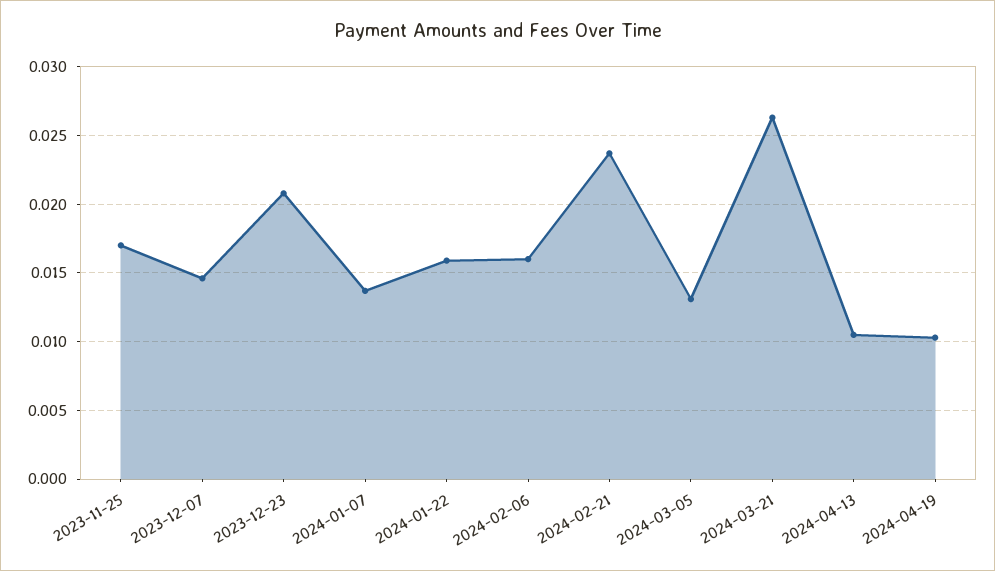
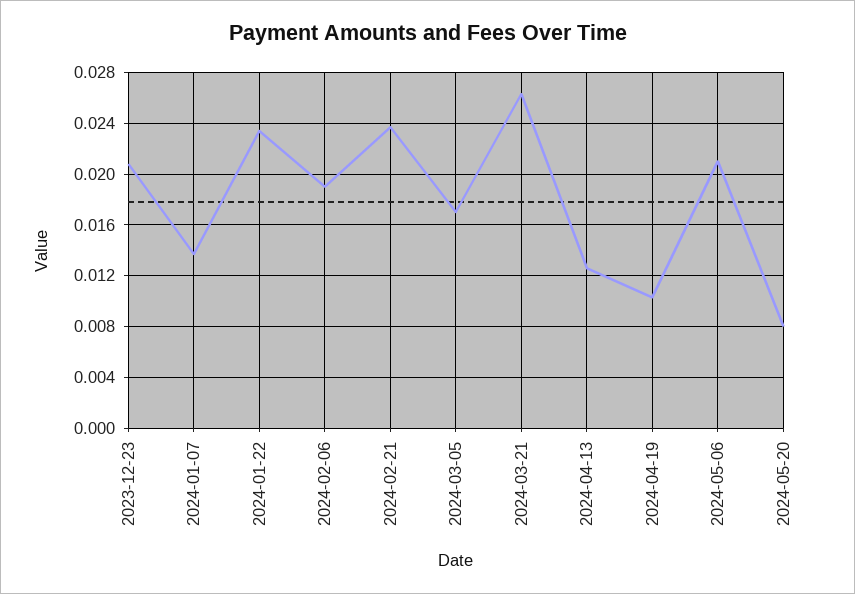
2023-11-25: 0.017 -> none
2023-12-07: 0.0145 -> none
2024-01-22: 0.016 -> 0.0235
2024-02-06: 0.016 -> 0.019
2024-03-05: 0.013 -> 0.017
2024-04-13: 0.0105 -> 0.0125
2024-05-06: none -> 0.021
2024-05-20: none -> 0.008

